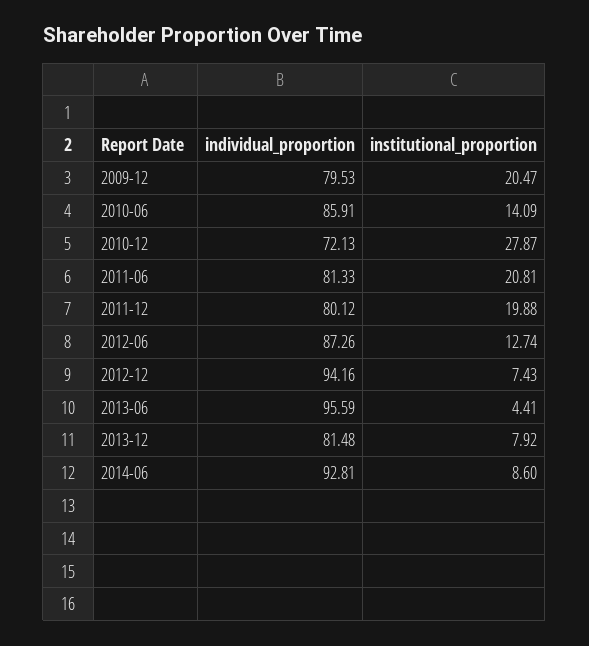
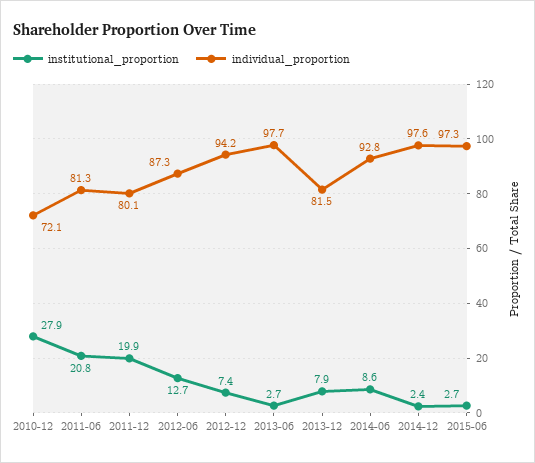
individual_proportion, 2009-12: 79.53 -> none
institutional_proportion, 2009-12: 20.47 -> none
individual_proportion, 2010-06: 85.91 -> none
institutional_proportion, 2010-06: 14.09 -> none
individual_proportion, 2013-06: 95.59 -> 97.7
institutional_proportion, 2013-06: 4.41 -> 2.7
institutional_proportion, 2014-12: none -> 2.4
individual_proportion, 2014-12: none -> 97.6
institutional_proportion, 2015-06: none -> 2.7
individual_proportion, 2015-06: none -> 97.3

